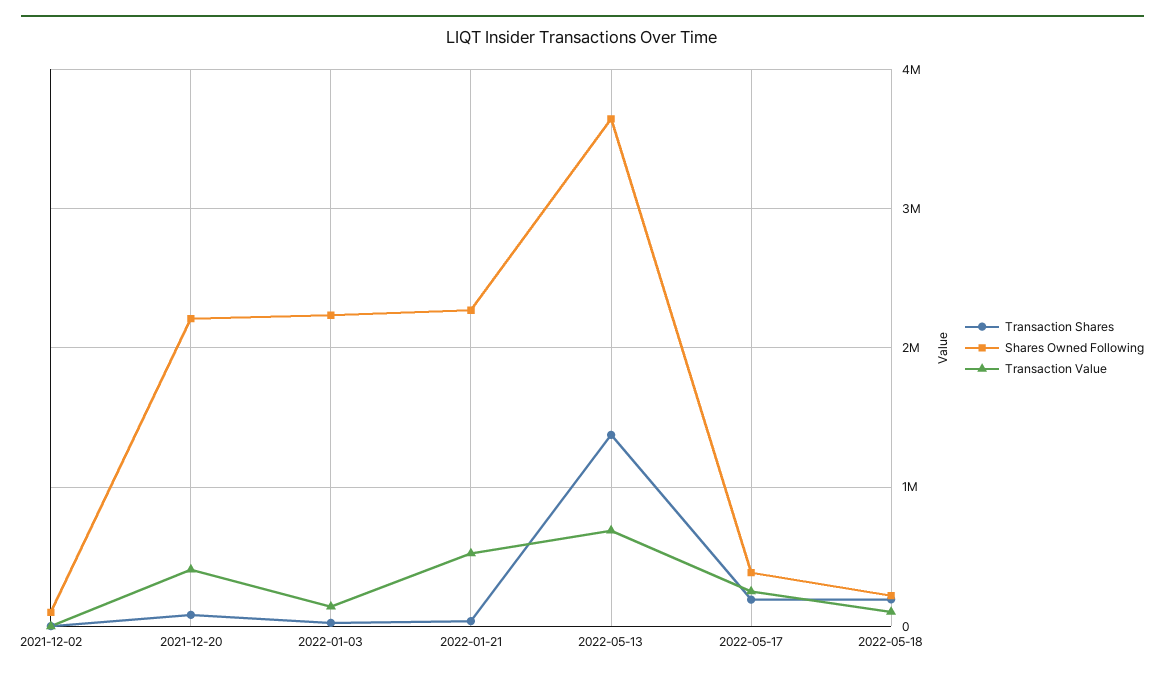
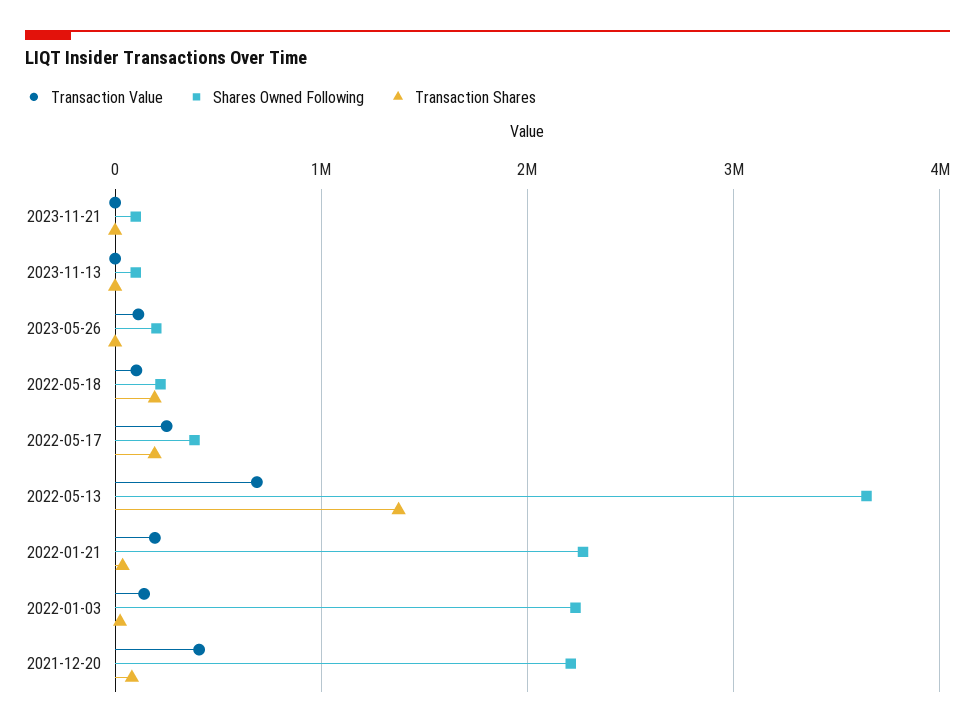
Transaction Shares, 2021-12-02: 0 -> none
Shares Owned Following, 2021-12-02: 100000 -> none
Transaction Value, 2021-12-02: 0 -> none
Transaction Value, 2022-01-21: 500000 -> 200000
Transaction Value, 2023-11-21: none -> 0
Shares Owned Following, 2023-11-21: none -> 100000
Transaction Shares, 2023-11-21: none -> 0
Transaction Value, 2023-11-13: none -> 0
Shares Owned Following, 2023-11-13: none -> 100000
Transaction Shares, 2023-11-13: none -> 0
Transaction Value, 2023-05-26: none -> 100000
Shares Owned Following, 2023-05-26: none -> 200000
Transaction Shares, 2023-05-26: none -> 0

